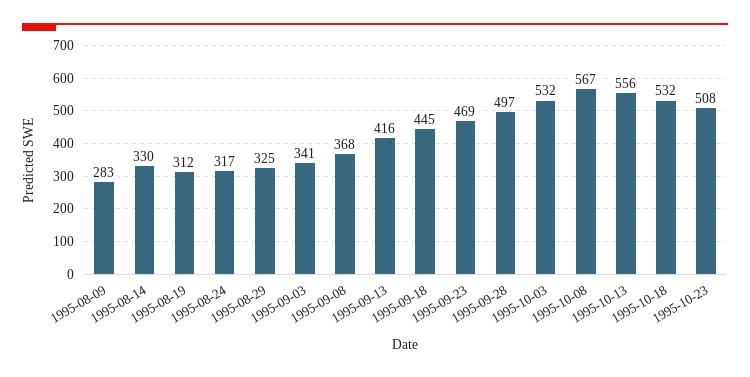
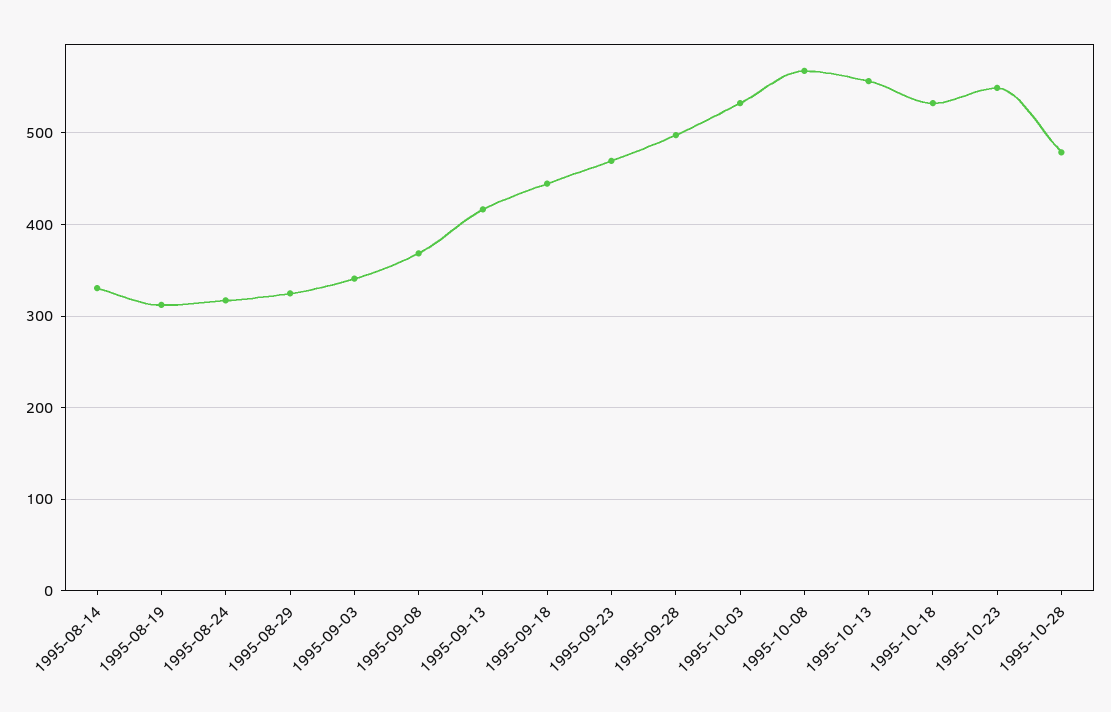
1995-08-09: 283 -> none
1995-10-23: 508 -> 550
1995-10-28: none -> 480

